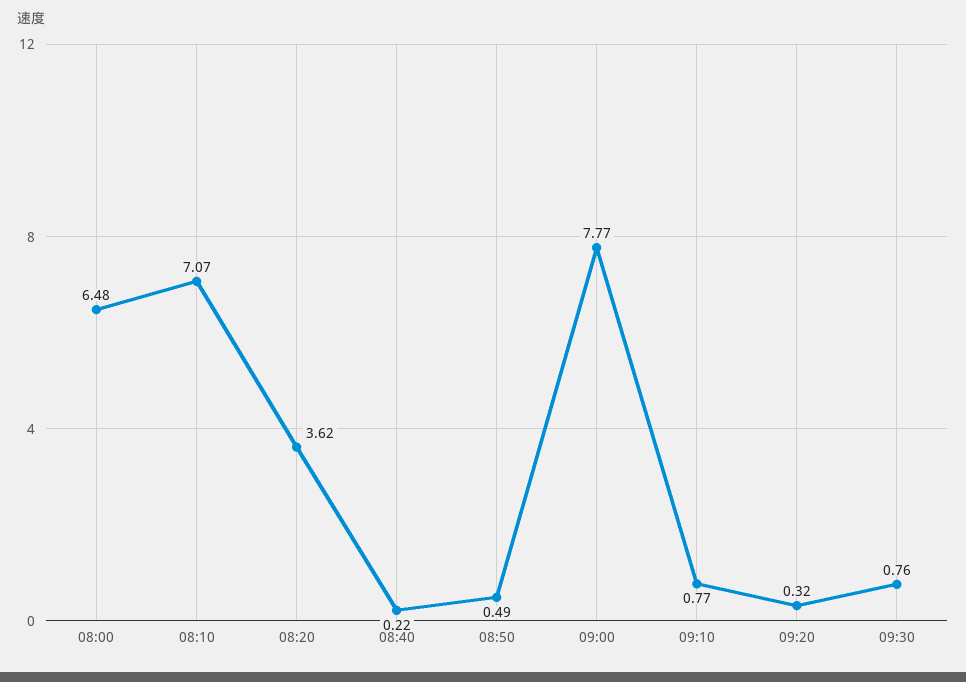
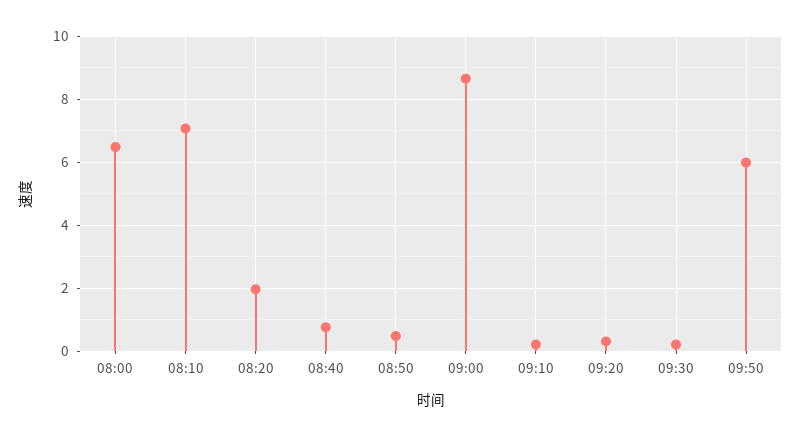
08:20: 3.62 -> 2
08:40: 0.22 -> 0.8
09:00: 7.77 -> 8.6
09:10: 0.77 -> 0.2
09:30: 0.76 -> 0.2
09:50: none -> 6

